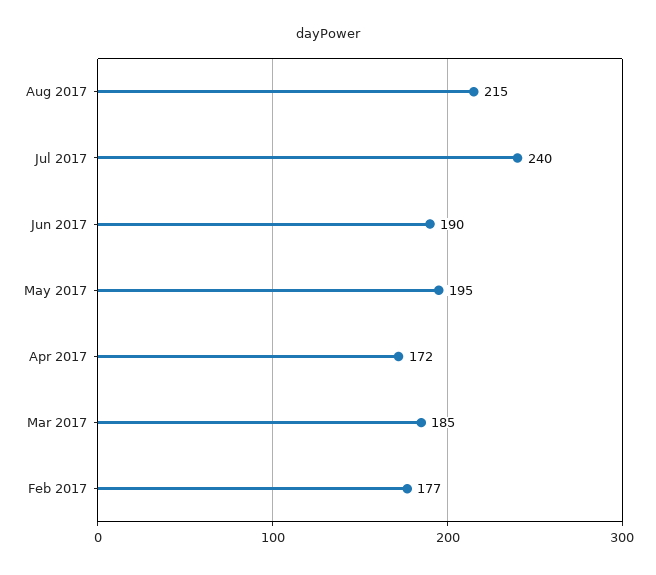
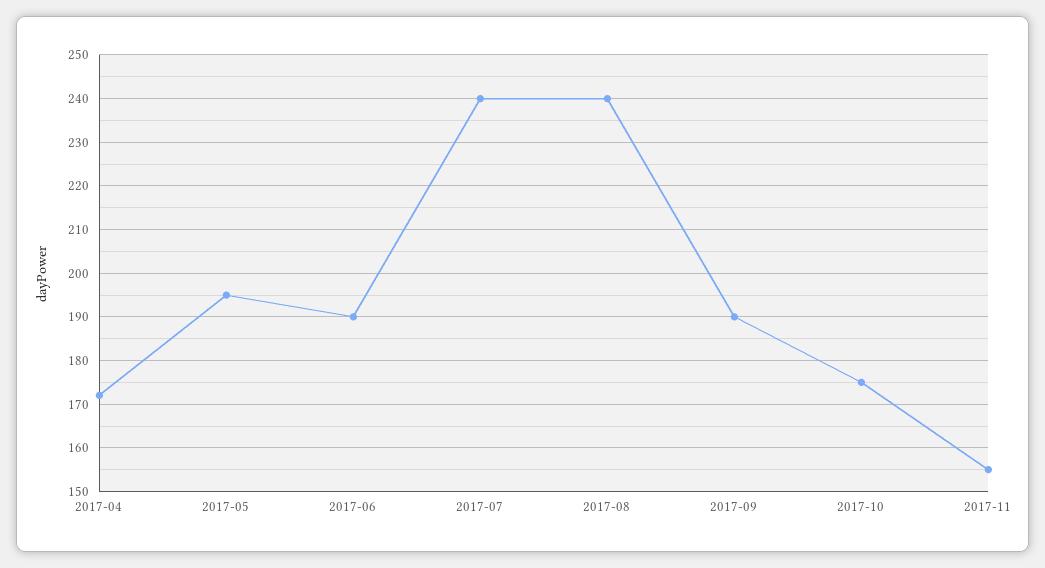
Aug 2017: 215 -> 240
Mar 2017: 185 -> none
Feb 2017: 177 -> none
2017-09: none -> 190
2017-10: none -> 175
2017-11: none -> 155

